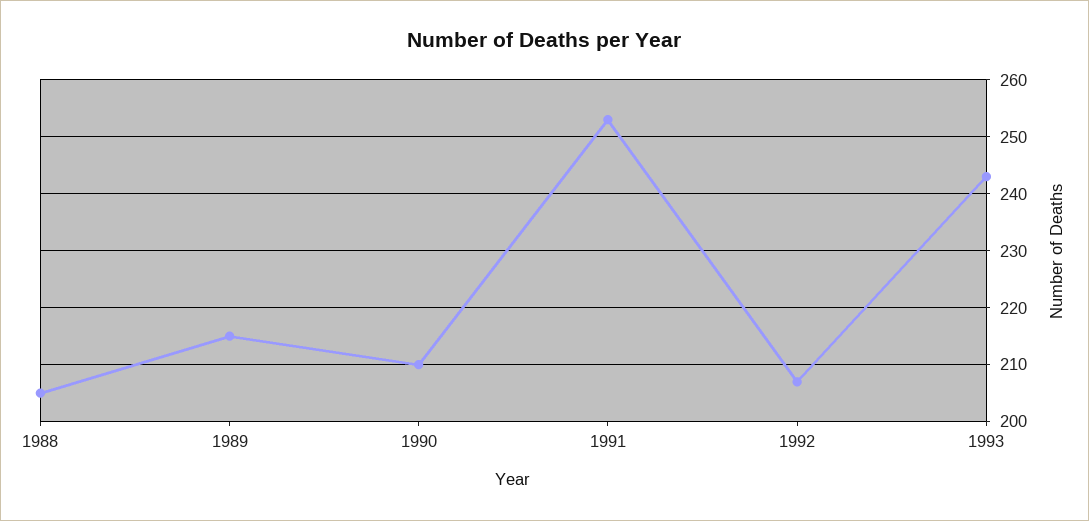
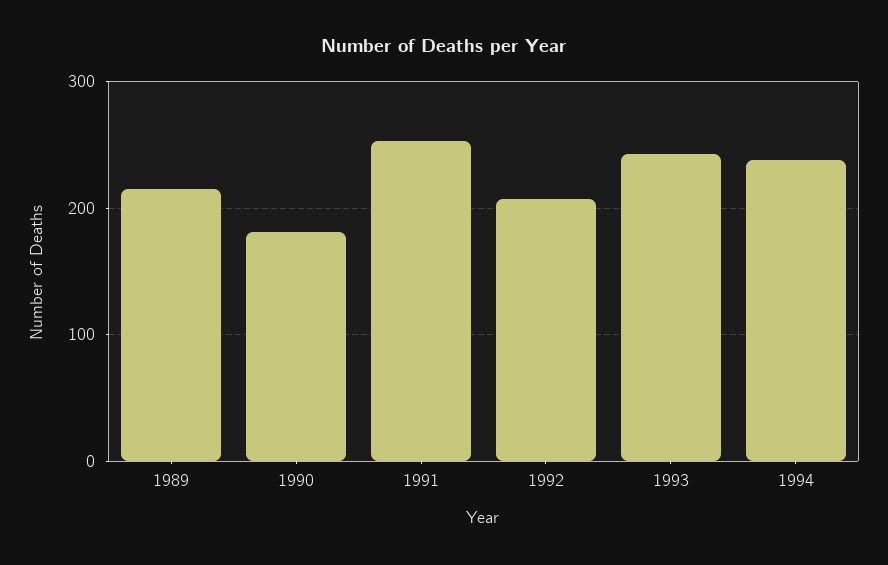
1988: 205 -> none
1990: 210 -> 180
1994: none -> 240

